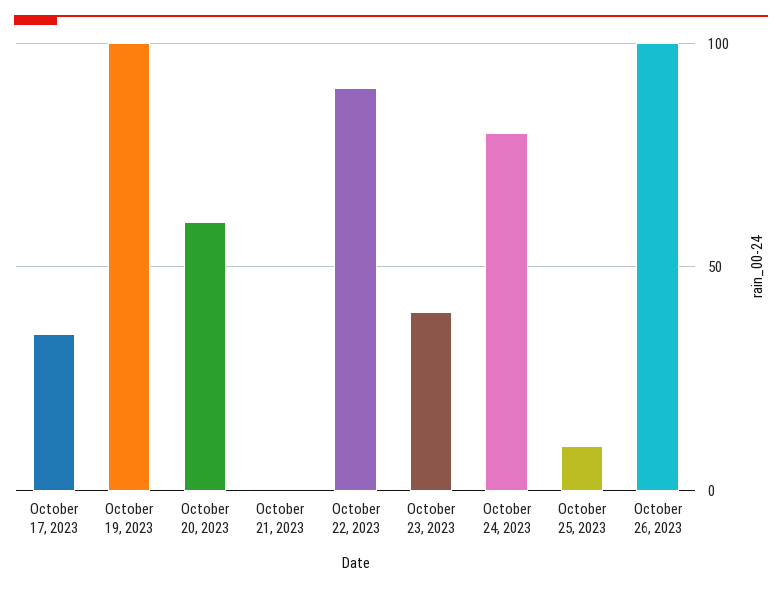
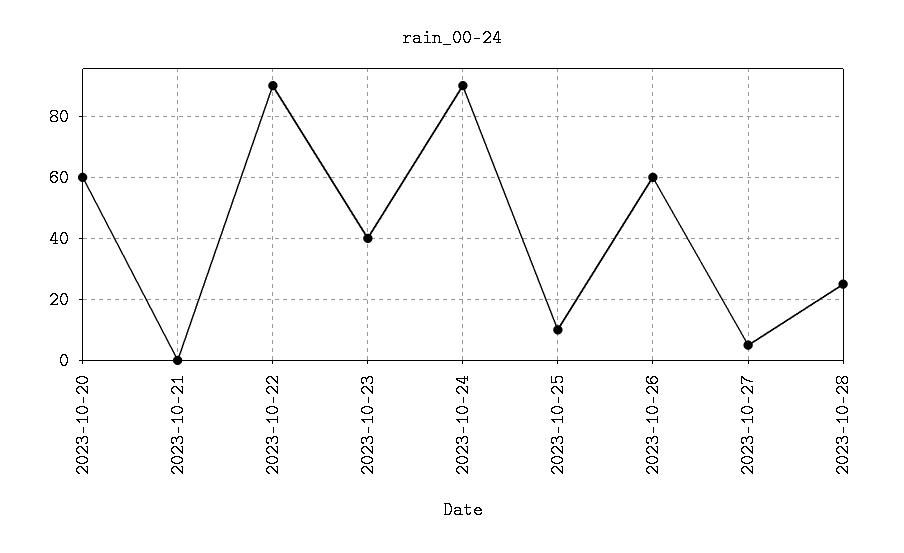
October 17, 2023: 35 -> none
October 19, 2023: 100 -> none
October 24, 2023: 80 -> 90
October 26, 2023: 100 -> 60
2023-10-27: none -> 5
2023-10-28: none -> 25

